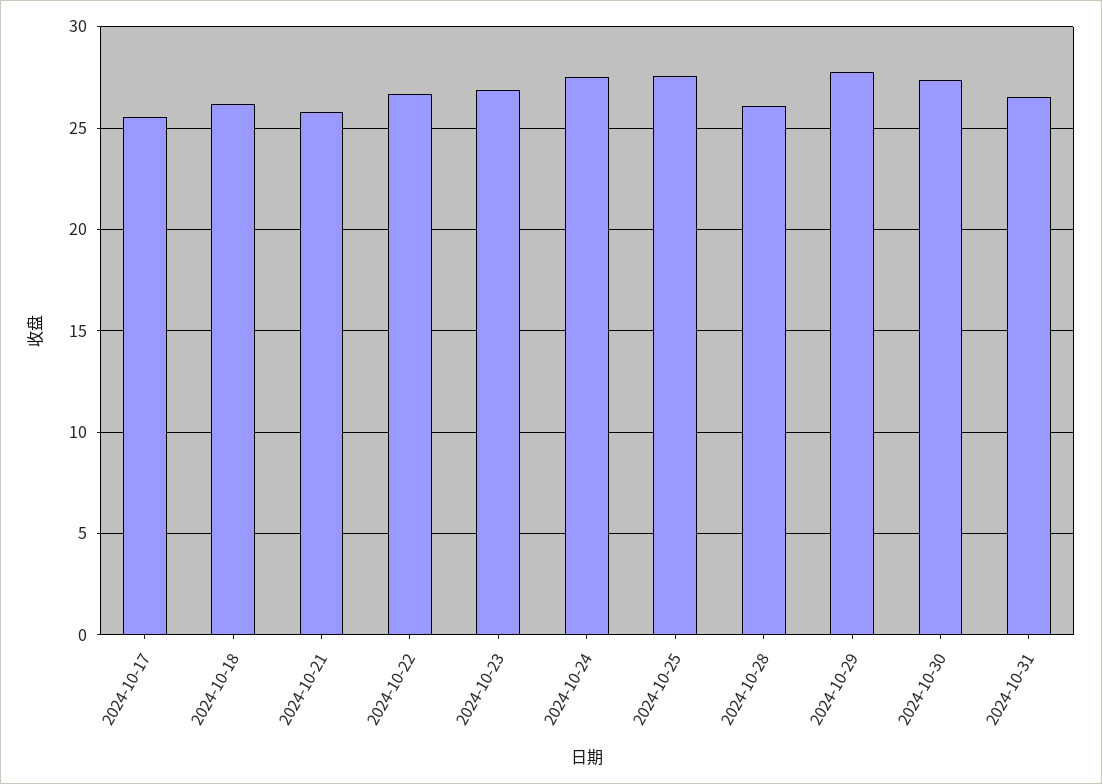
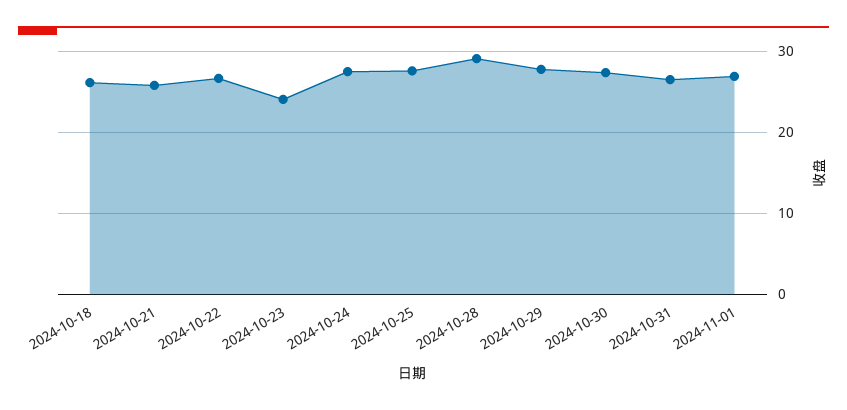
2024-10-17: 25.5 -> none
2024-10-23: 27 -> 24
2024-10-28: 26 -> 29
2024-11-01: none -> 27

